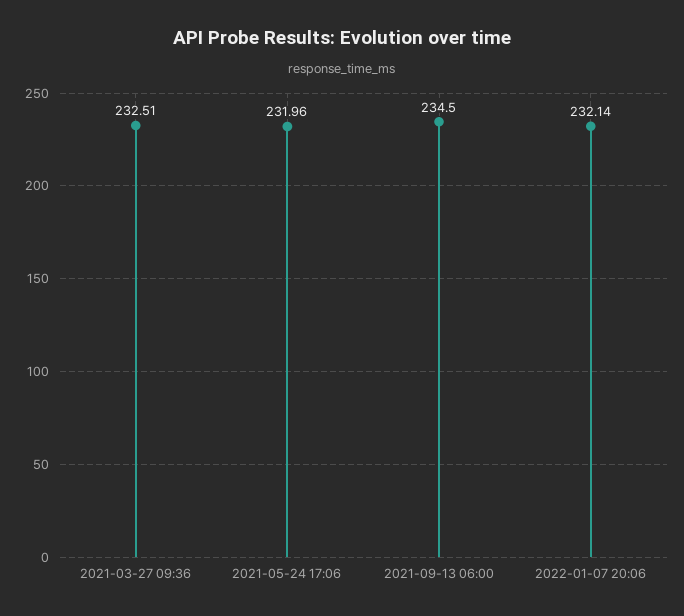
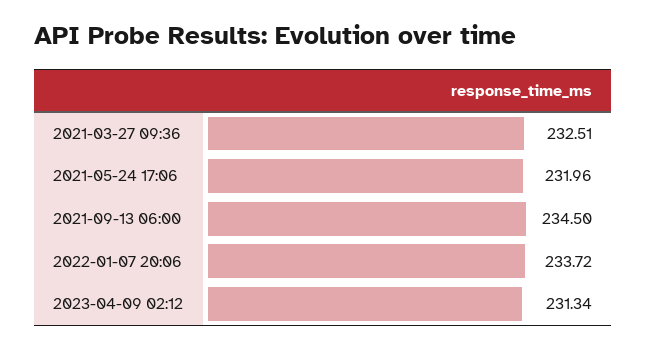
2022-01-07 20:06: 232.14 -> 233.72
2023-04-09 02:12: none -> 231.34

